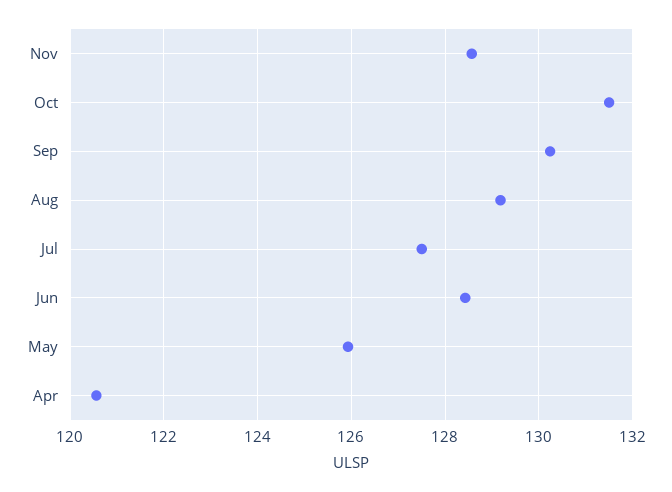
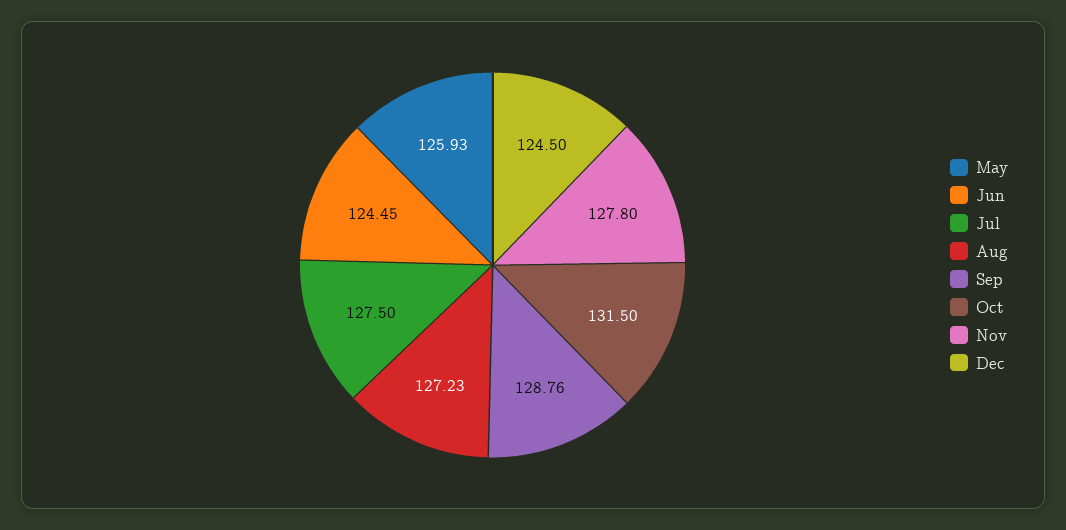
Nov: 128.6 -> 127.8
Sep: 130.2 -> 128.76
Aug: 129.2 -> 127.23
Jun: 128.4 -> 124.45
Apr: 120.6 -> none
Dec: none -> 124.5

